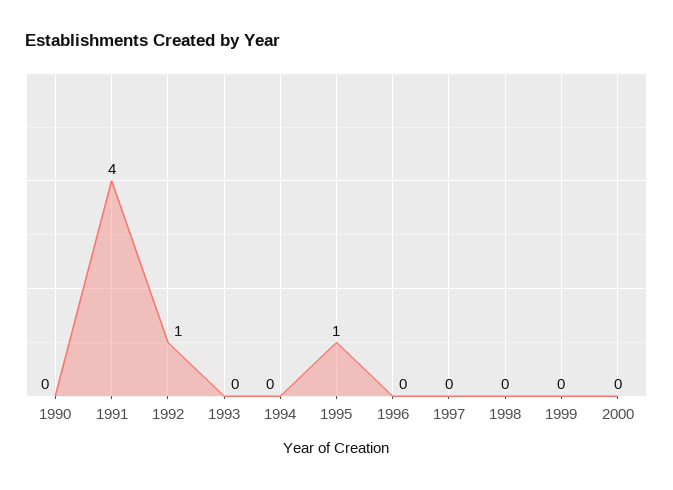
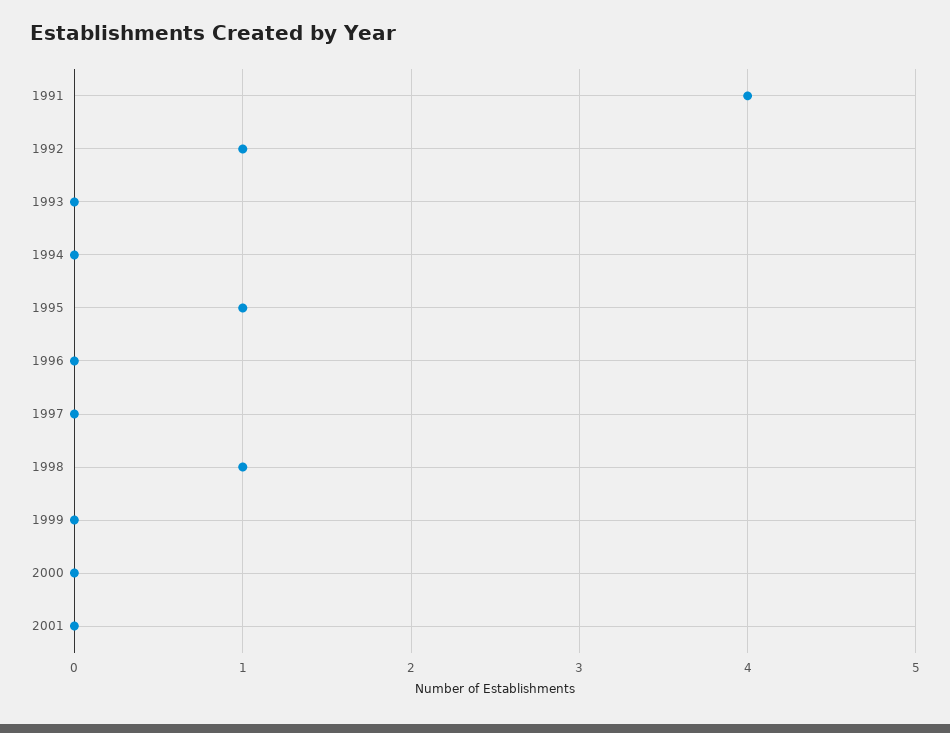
1990: 0 -> none
1998: 0 -> 1
2001: none -> 0

